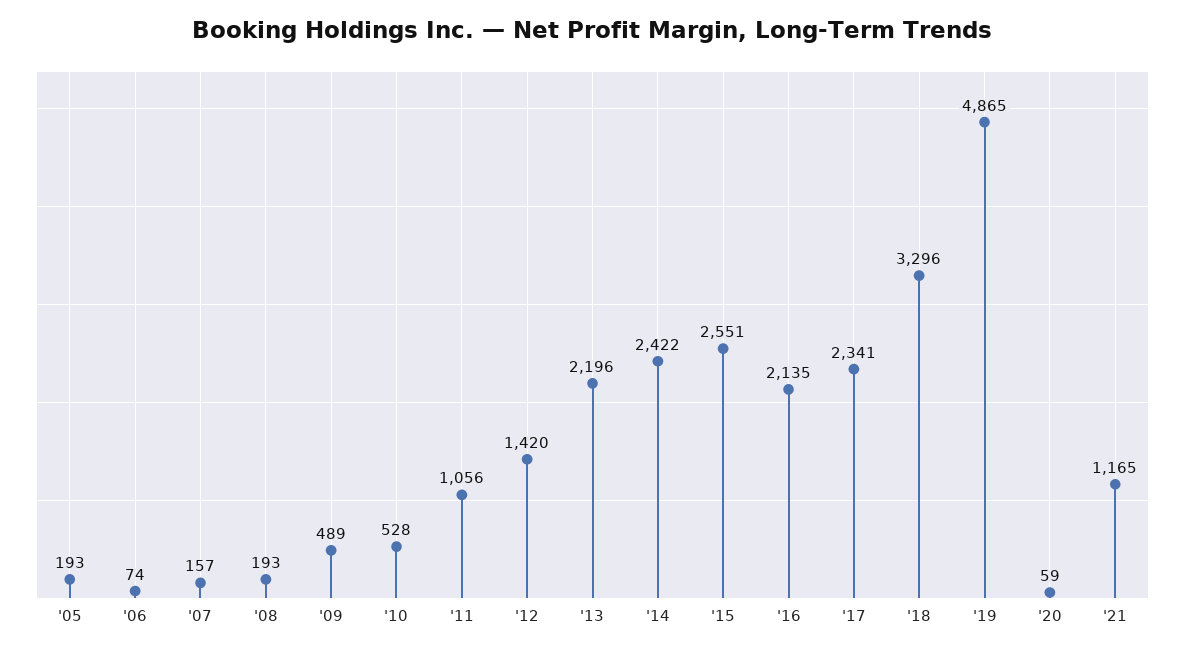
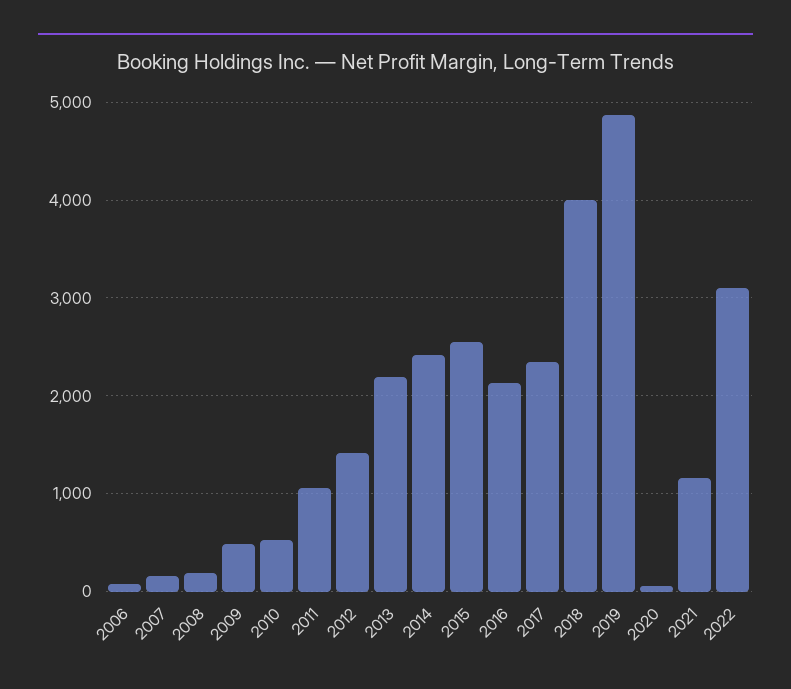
'05: 193 -> none
'18: 3296 -> 4000
2022: none -> 3100

